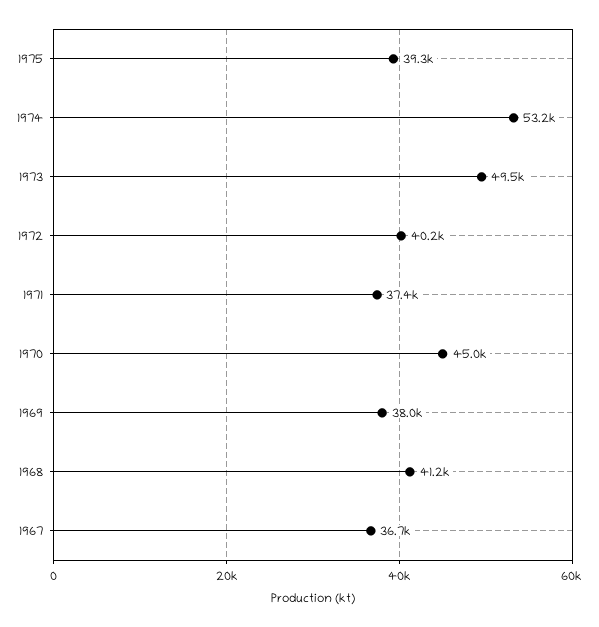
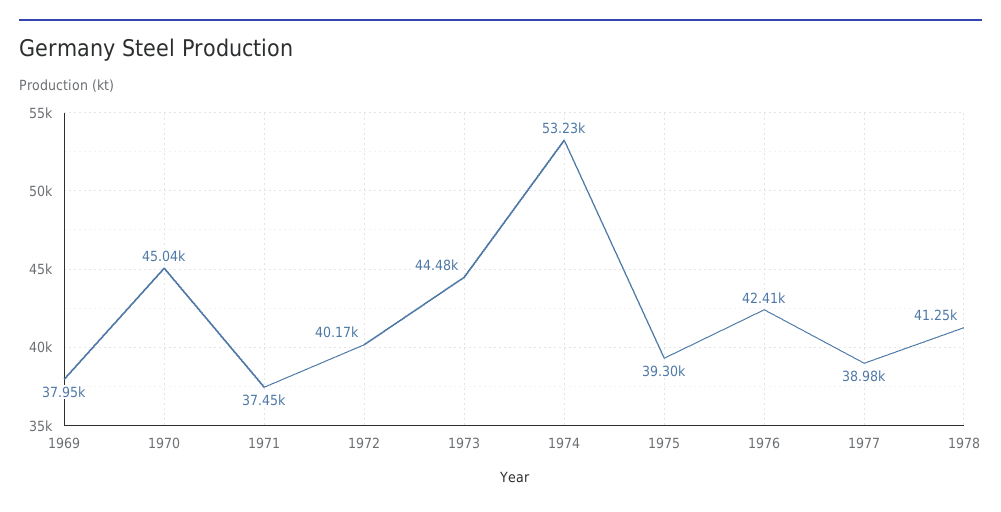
1973: 49500 -> 44480
1968: 41200 -> none
1967: 36700 -> none
1976: none -> 42410
1977: none -> 38980
1978: none -> 41250

